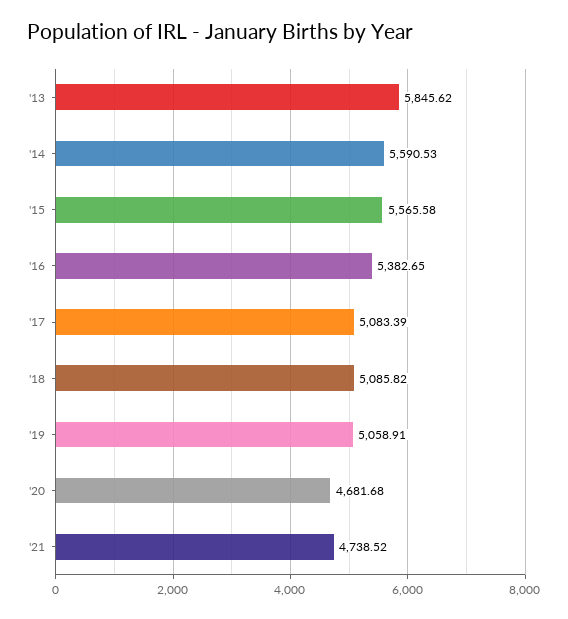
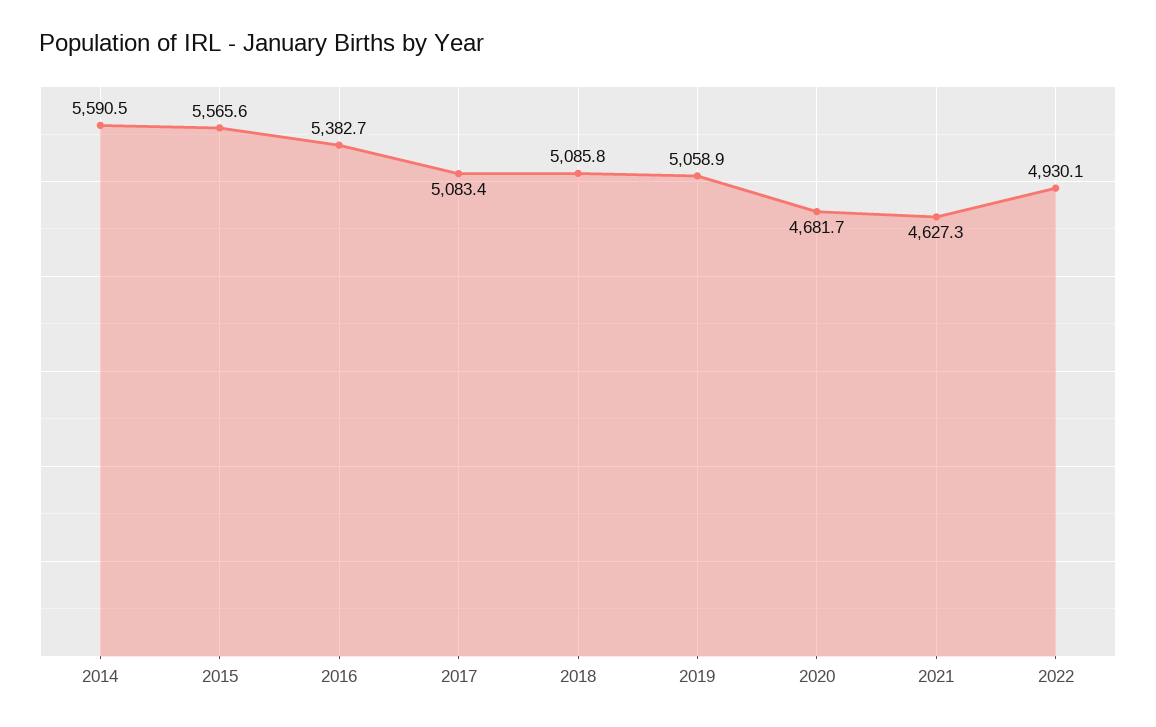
'13: 5845.62 -> none
'21: 4738.52 -> 4627.3
2022: none -> 4930.1

